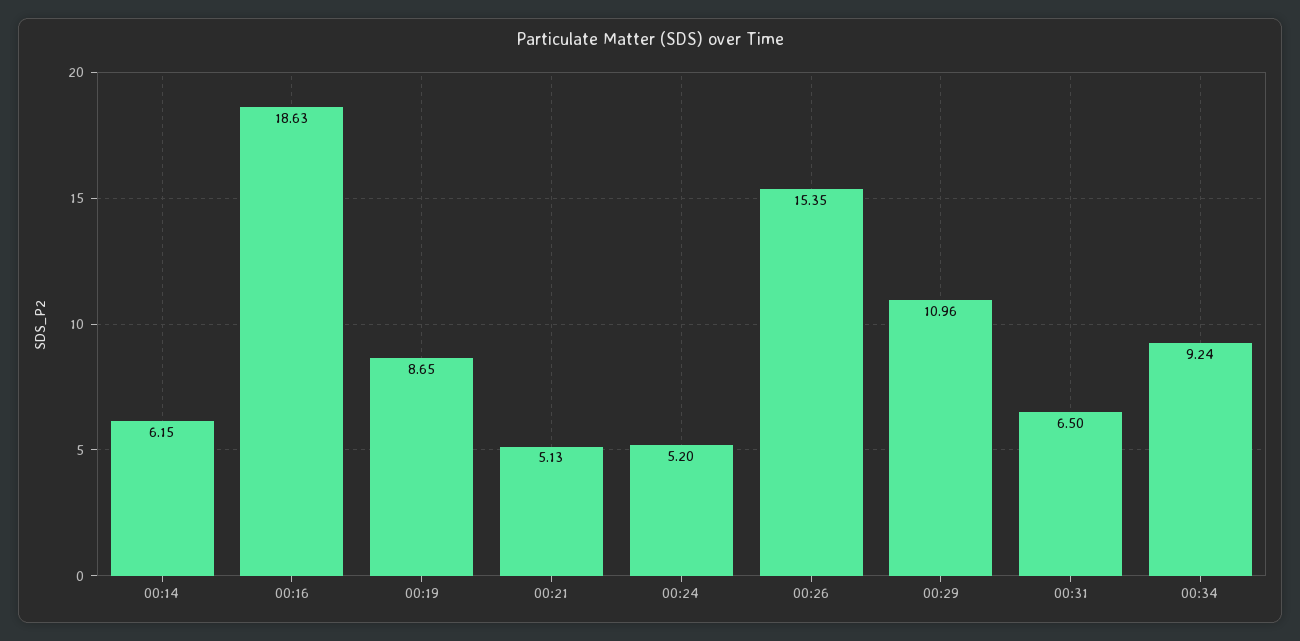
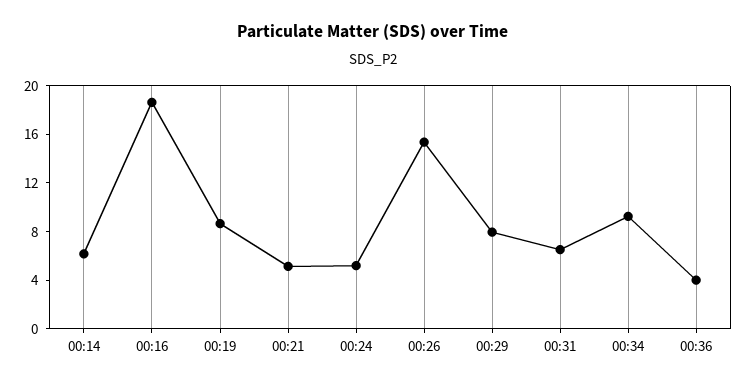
00:29: 10.96 -> 8
00:36: none -> 4

